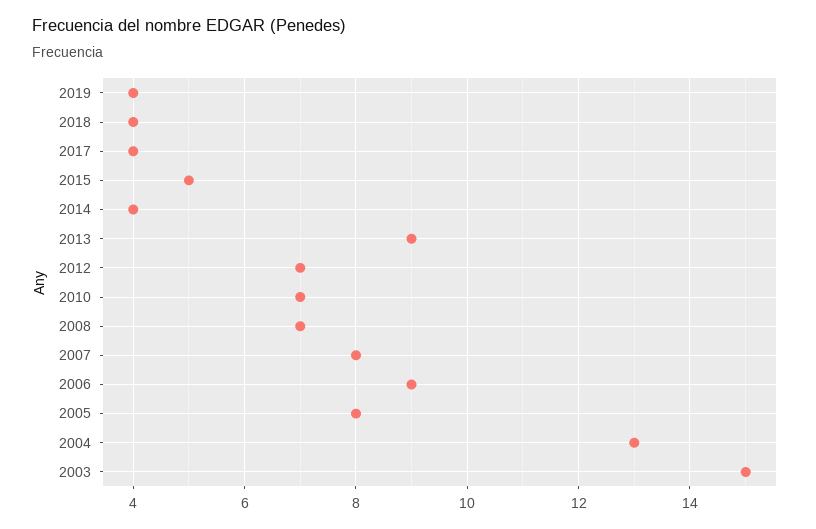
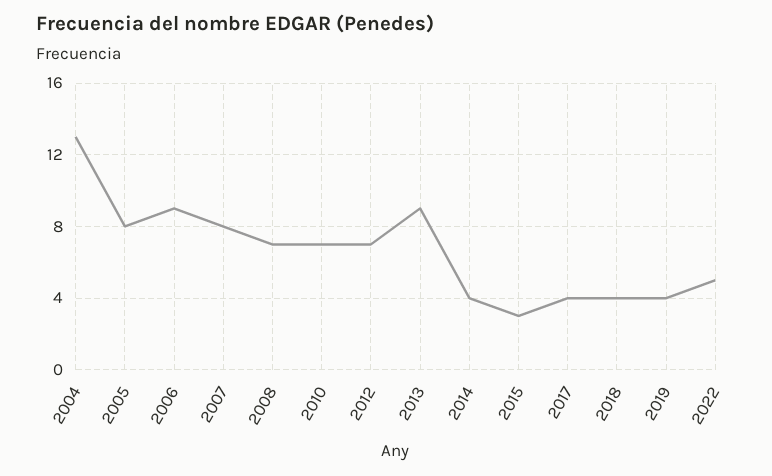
2015: 5 -> 3
2003: 15 -> none
2022: none -> 5

